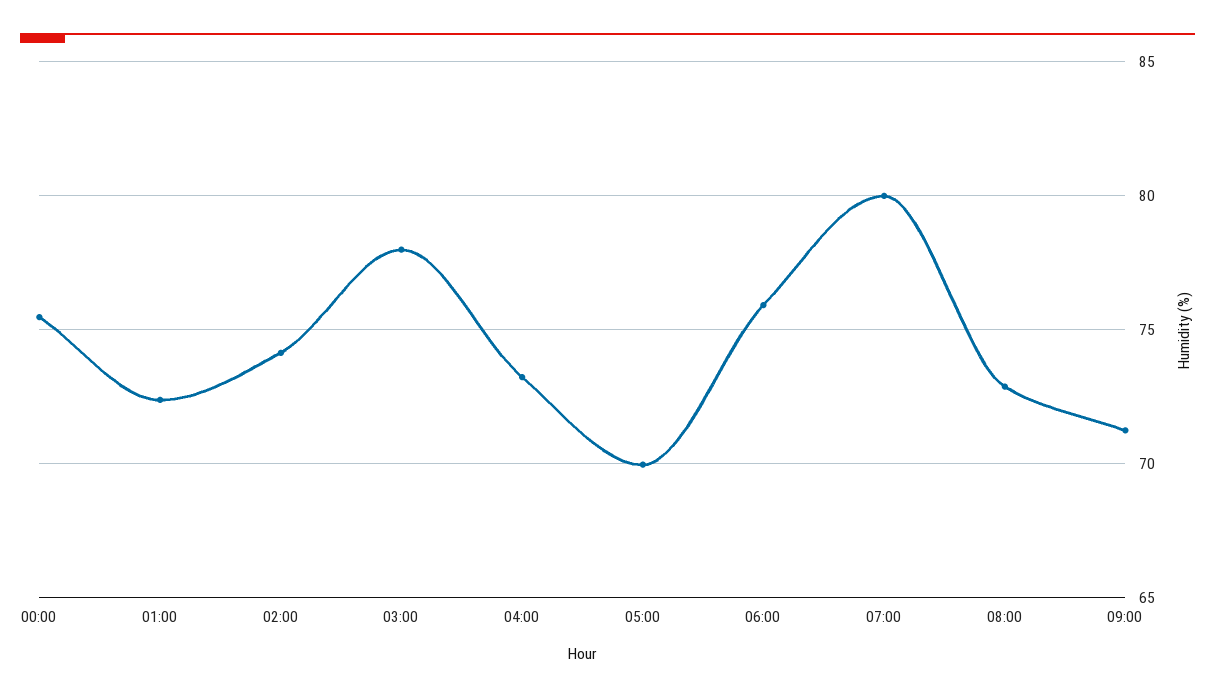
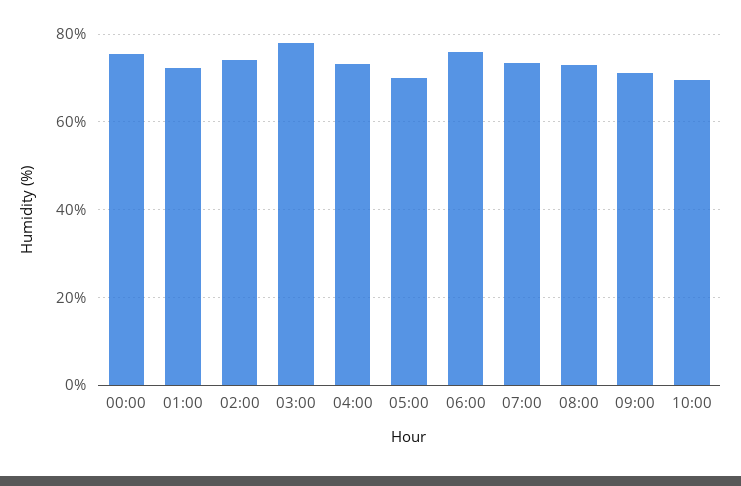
07:00: 80 -> 74
10:00: none -> 70

